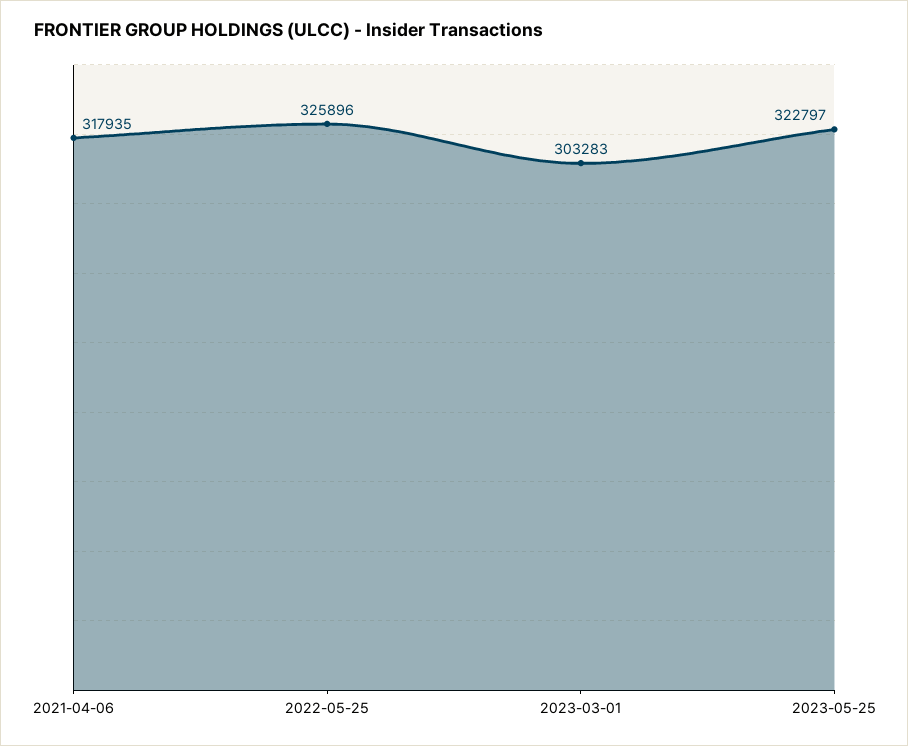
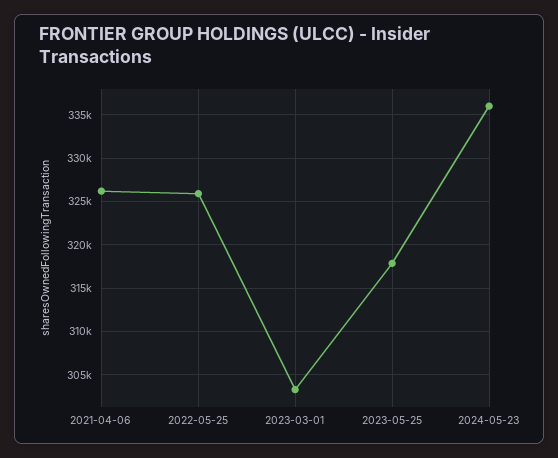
2021-04-06: 317935 -> 326000
2023-05-25: 322797 -> 318000
2024-05-23: none -> 336000

